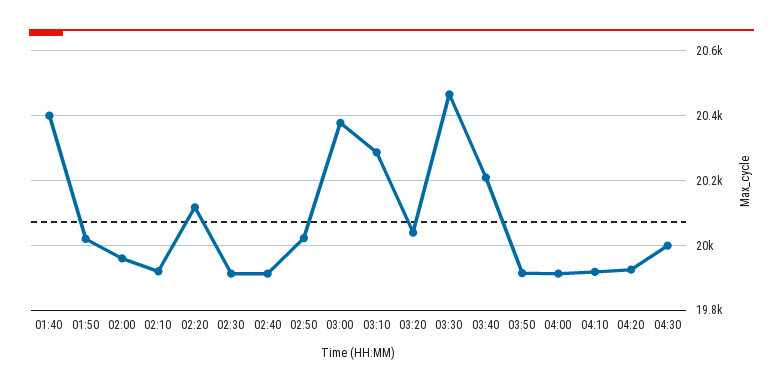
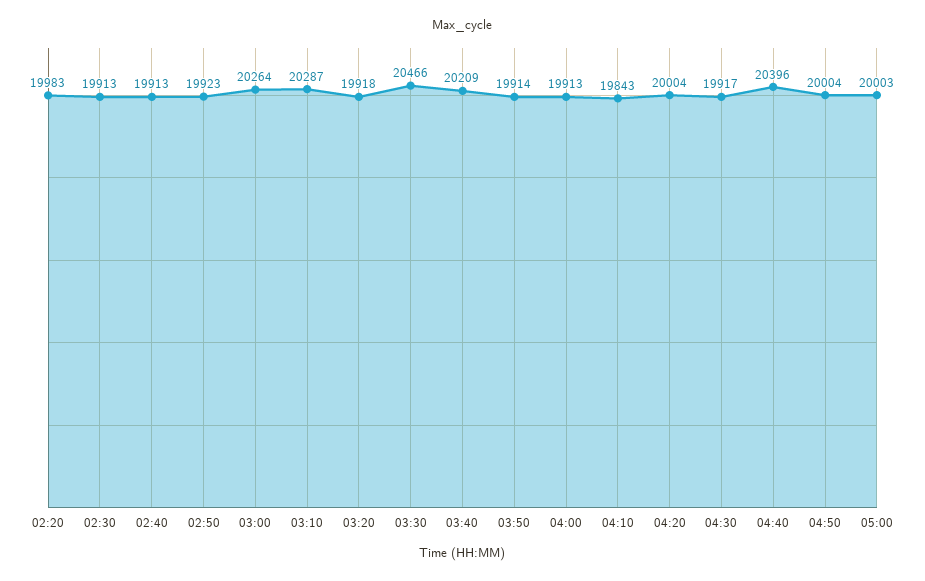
01:40: 20400 -> none
01:50: 20020 -> none
02:00: 19960 -> none
02:10: 19920 -> none
02:20: 20120 -> 19983
02:50: 20020 -> 19923
03:00: 20380 -> 20264
03:20: 20040 -> 19918
04:10: 19920 -> 19843
04:20: 19920 -> 20004
04:30: 20000 -> 19917
04:40: none -> 20396
04:50: none -> 20004
05:00: none -> 20003

